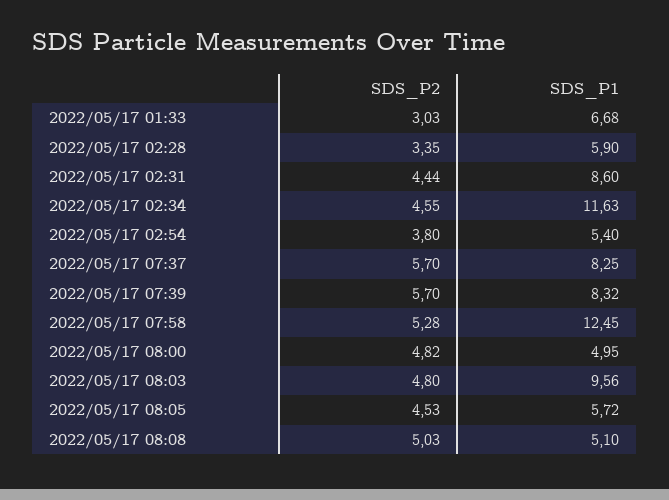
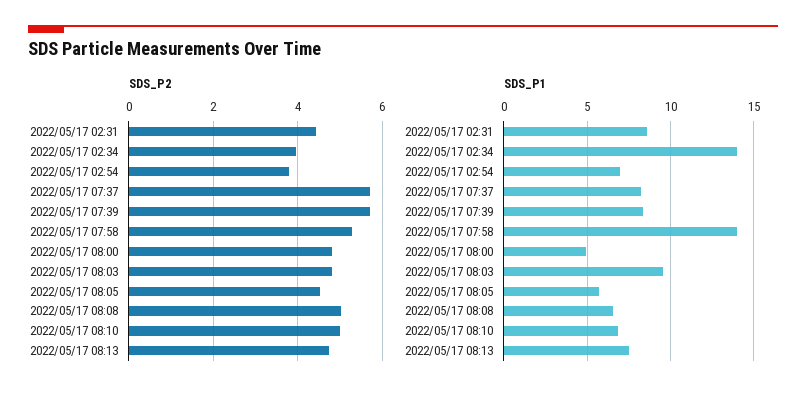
SDS_P2, 2022/05/17 01:33: 3.03 -> none
SDS_P1, 2022/05/17 01:33: 6.68 -> none
SDS_P2, 2022/05/17 02:28: 3.35 -> none
SDS_P1, 2022/05/17 02:28: 5.9 -> none
SDS_P2, 2022/05/17 02:34: 4.55 -> 4
SDS_P1, 2022/05/17 02:34: 11.63 -> 14
SDS_P1, 2022/05/17 02:54: 5.4 -> 7
SDS_P1, 2022/05/17 07:58: 12.45 -> 14
SDS_P1, 2022/05/17 08:08: 5.1 -> 6.5
SDS_P2, 2022/05/17 08:10: none -> 5
SDS_P2, 2022/05/17 08:13: none -> 4.8
SDS_P1, 2022/05/17 08:10: none -> 7
SDS_P1, 2022/05/17 08:13: none -> 7.5

